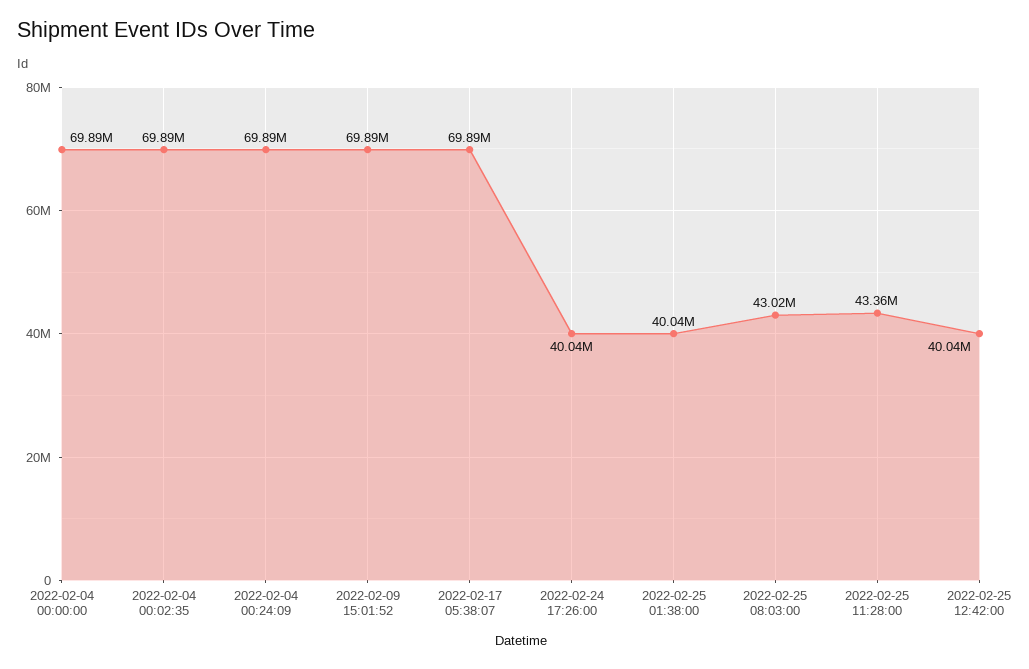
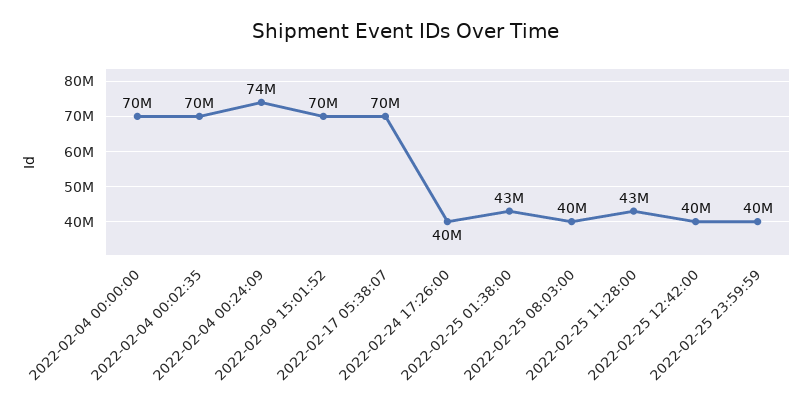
2022-02-04 00:24:09: 69890000 -> 74000000
2022-02-25 01:38:00: 40040000 -> 43000000
2022-02-25 08:03:00: 43020000 -> 40000000
2022-02-25 23:59:59: none -> 40000000

